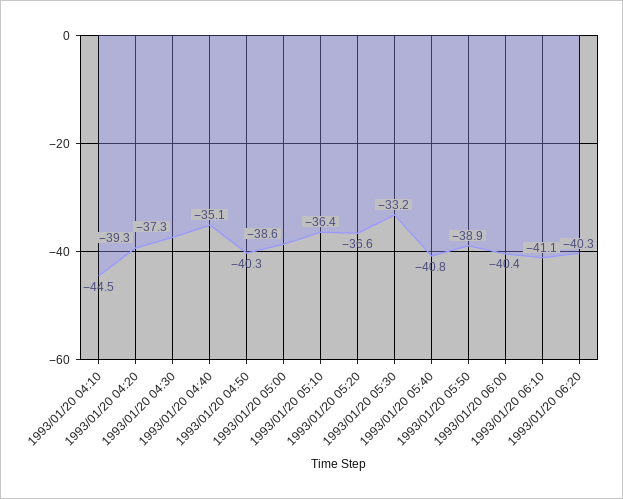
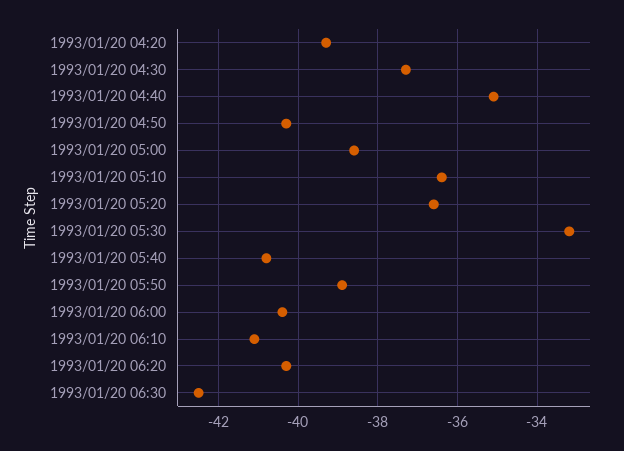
1993/01/20 04:10: -44.5 -> none
1993/01/20 06:30: none -> -42.5

